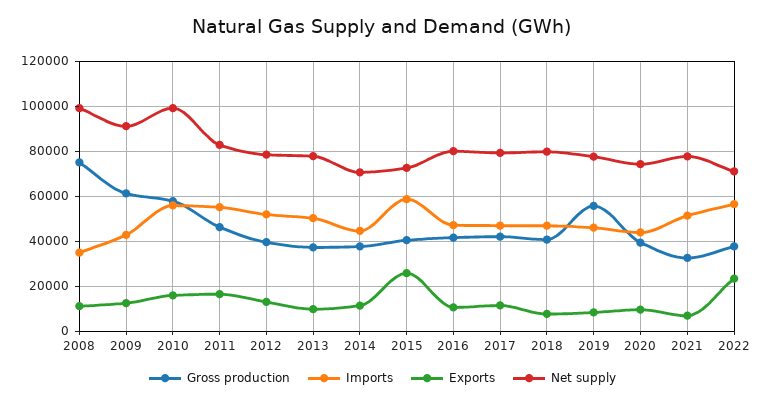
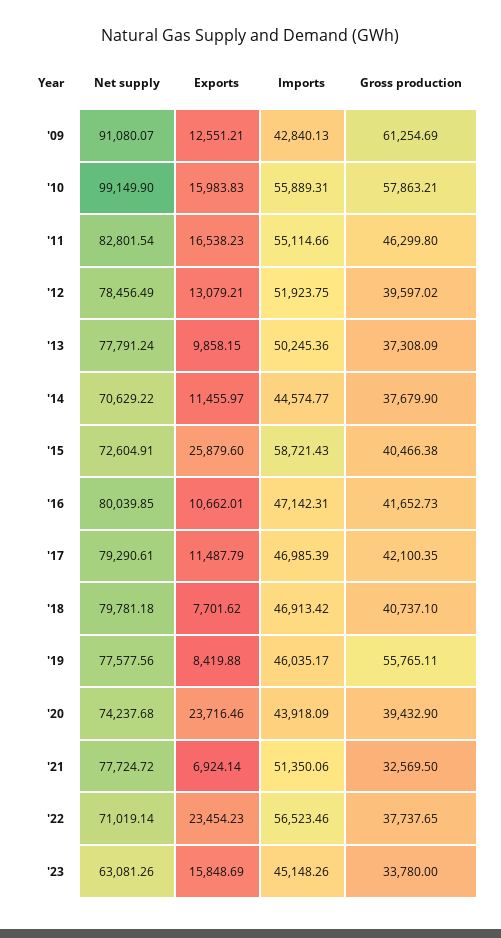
Gross production, 2008: 75000 -> none
Imports, 2008: 35000 -> none
Exports, 2008: 10000 -> none
Net supply, 2008: 100000 -> none
Exports, 2020: 10000 -> 23716.46
Net supply, '23: none -> 63081.26
Exports, '23: none -> 15848.69
Imports, '23: none -> 45148.26
Gross production, '23: none -> 33780

